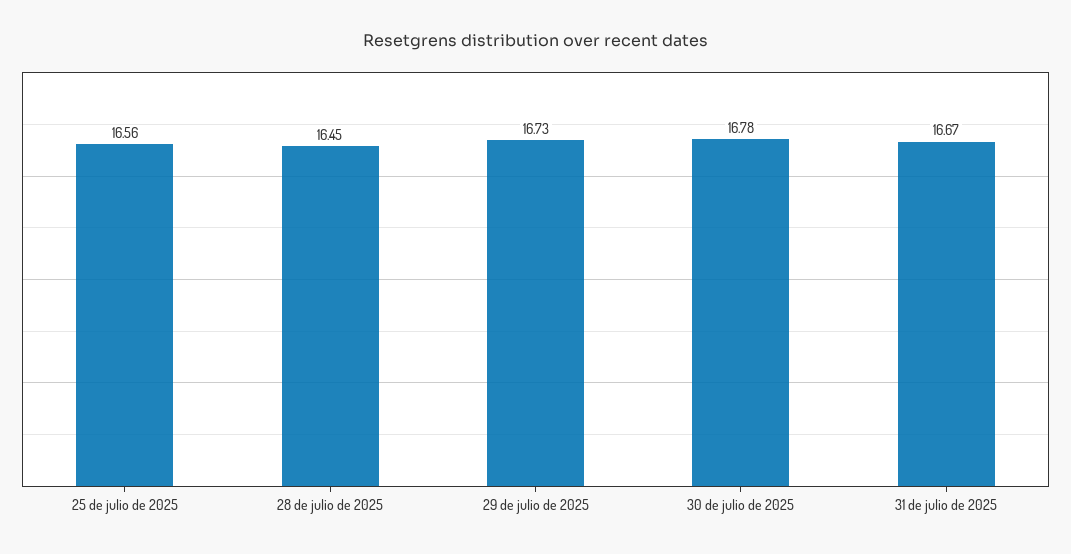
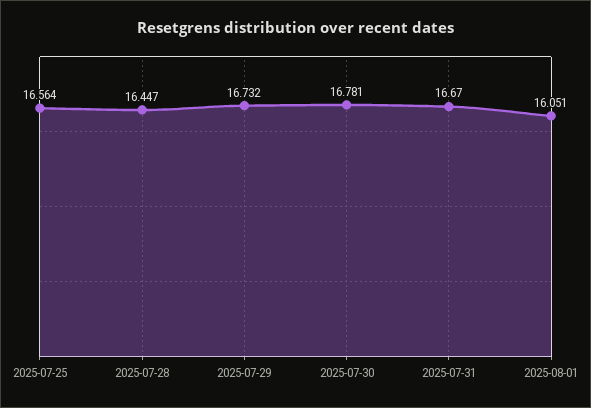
2025-08-01: none -> 16.051

